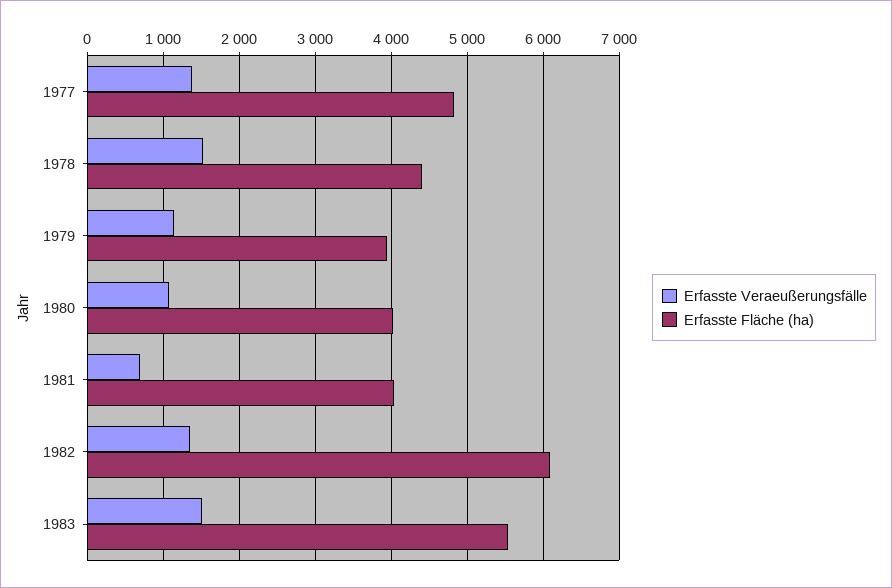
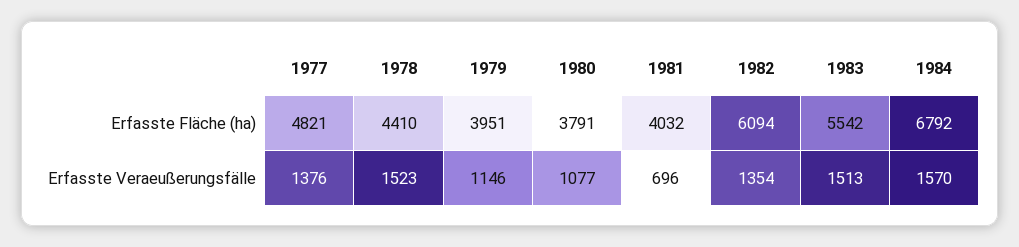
Erfasste Fläche (ha), 1980: 4000 -> 3791
Erfasste Fläche (ha), 1984: none -> 6792
Erfasste Veraeußerungsfälle, 1984: none -> 1570

